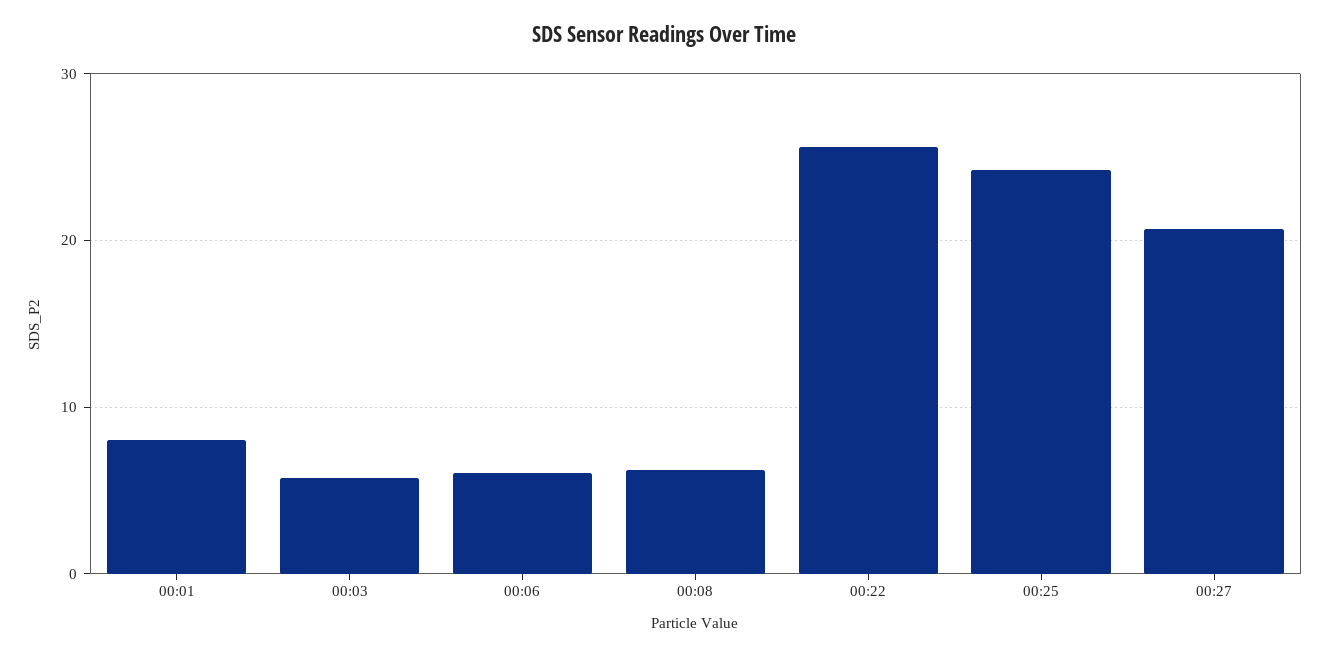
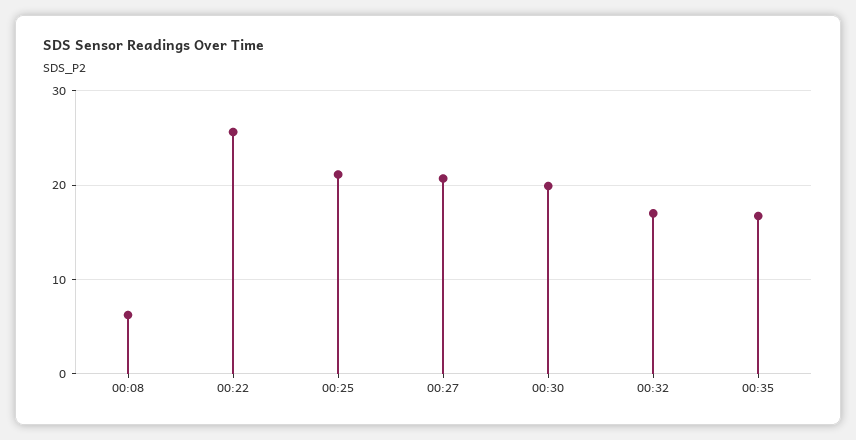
00:01: 8 -> none
00:03: 6 -> none
00:06: 6 -> none
00:25: 24 -> 21
00:30: none -> 20
00:32: none -> 17
00:35: none -> 17

